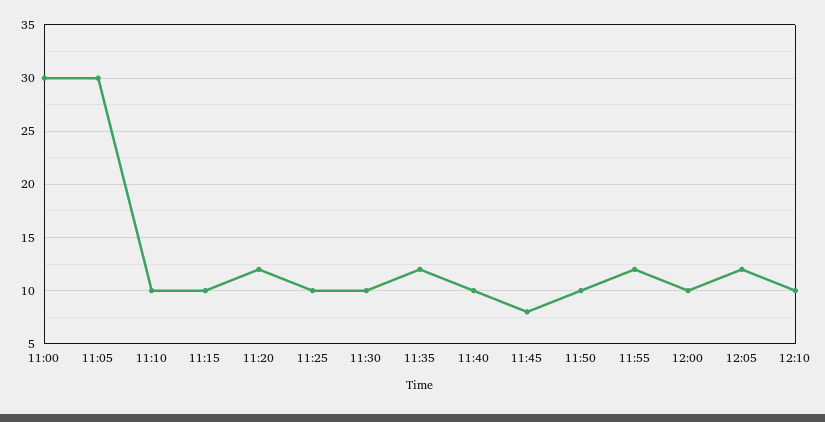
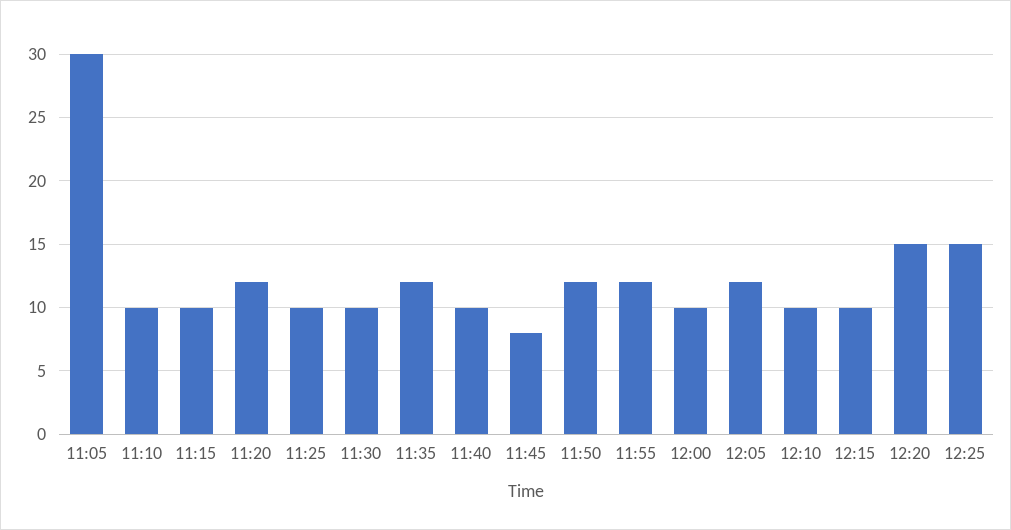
11:00: 30 -> none
11:50: 10 -> 12
12:15: none -> 10
12:20: none -> 15
12:25: none -> 15

